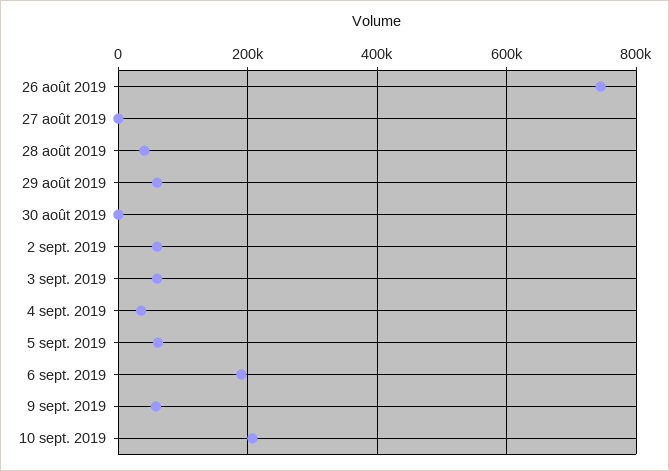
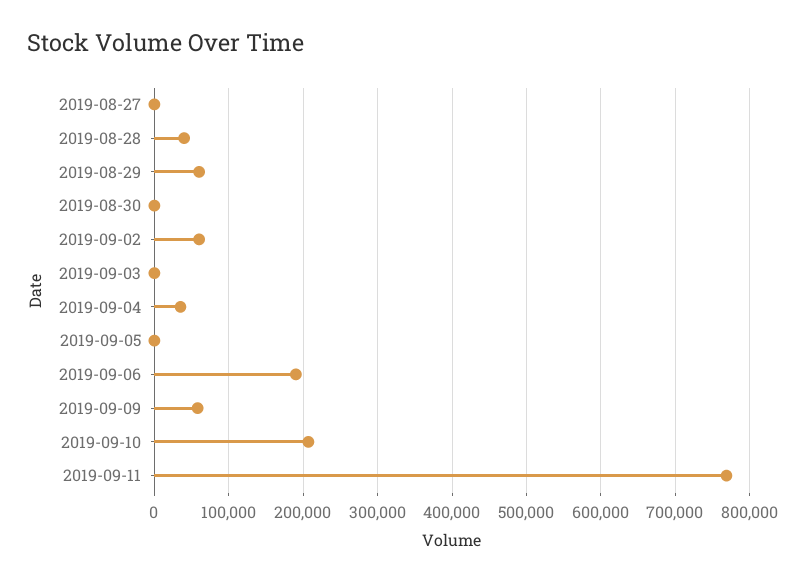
26 août 2019: 740000 -> none
3 sept. 2019: 60000 -> 0
5 sept. 2019: 60000 -> 0
2019-09-11: none -> 770000

